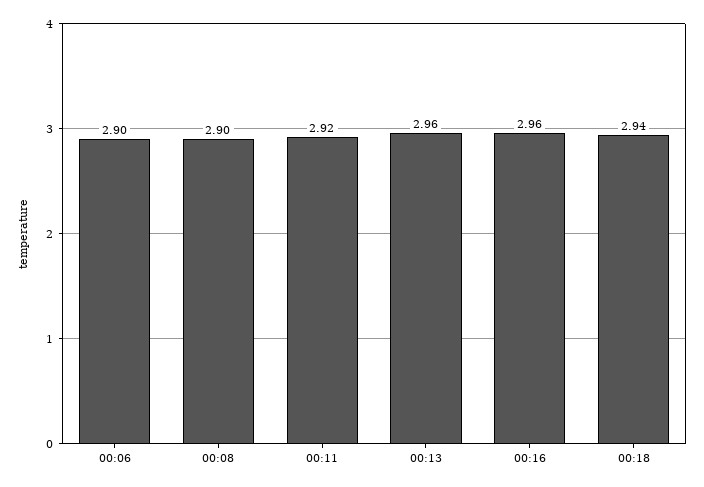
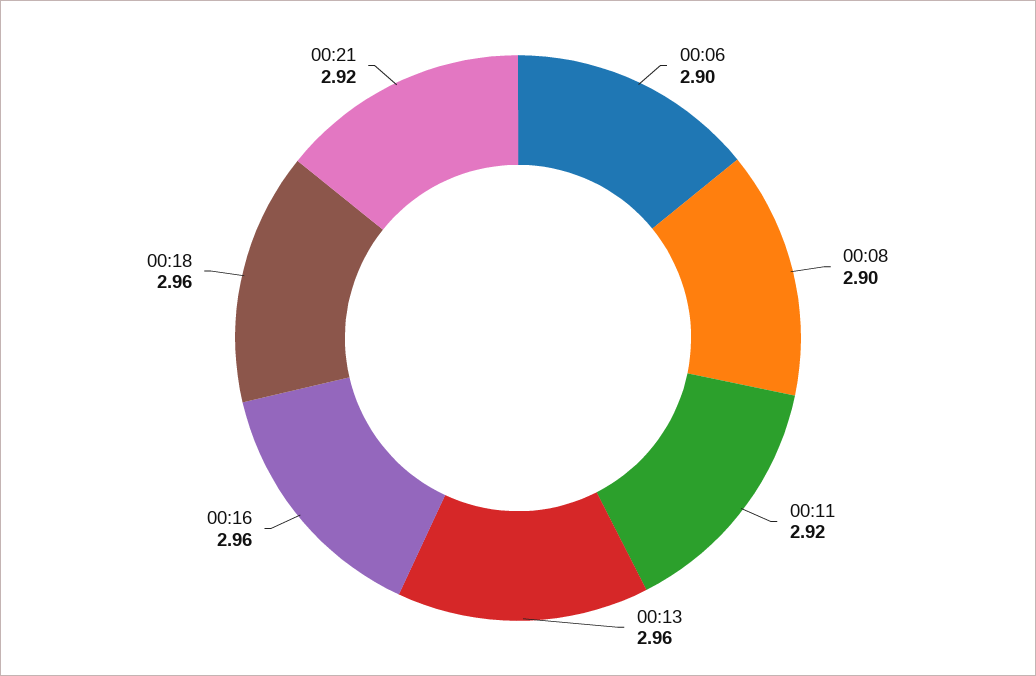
00:18: 2.94 -> 2.96
00:21: none -> 2.92

